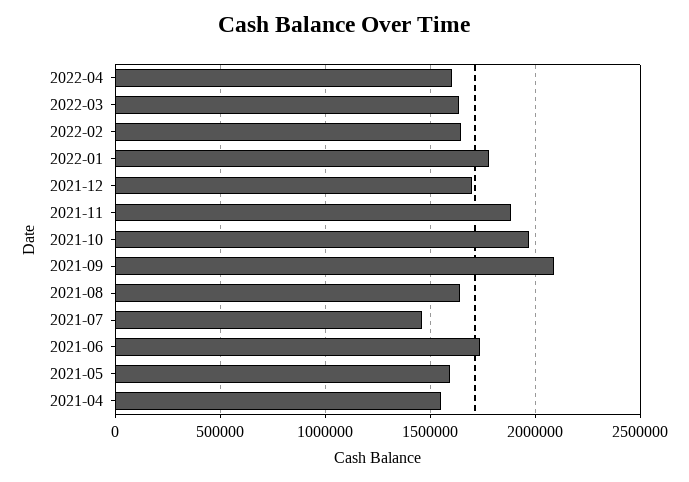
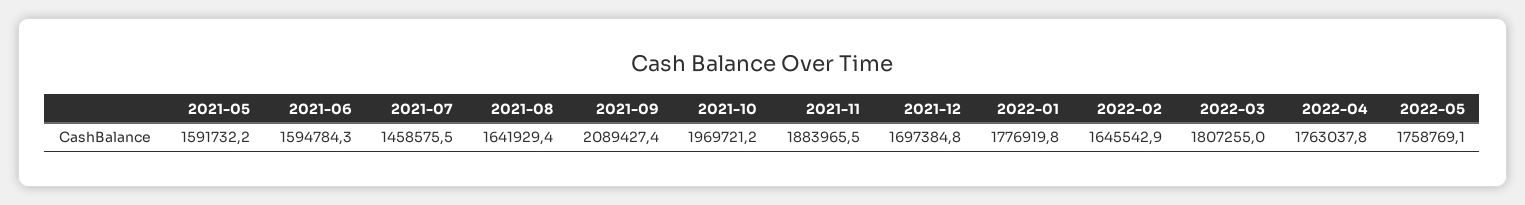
2022-04: 1600000 -> 1763037.8
2022-03: 1650000 -> 1807255
2021-06: 1750000 -> 1594784.3
2021-04: 1550000 -> none
2022-05: none -> 1758769.1

